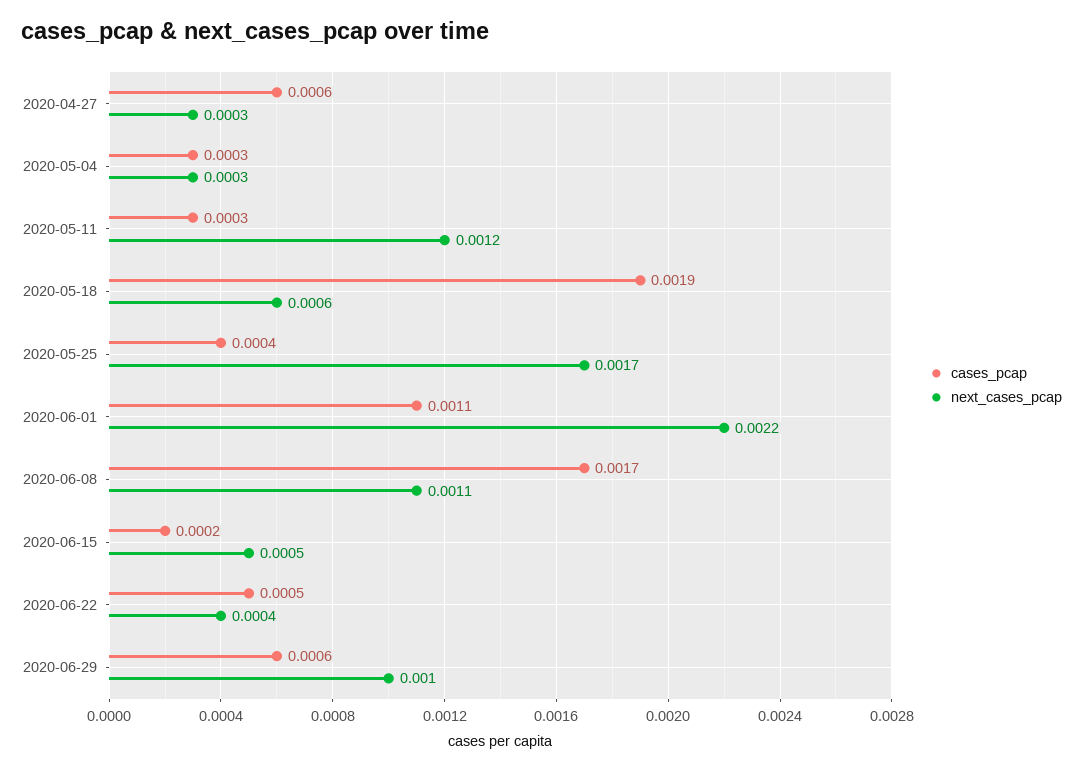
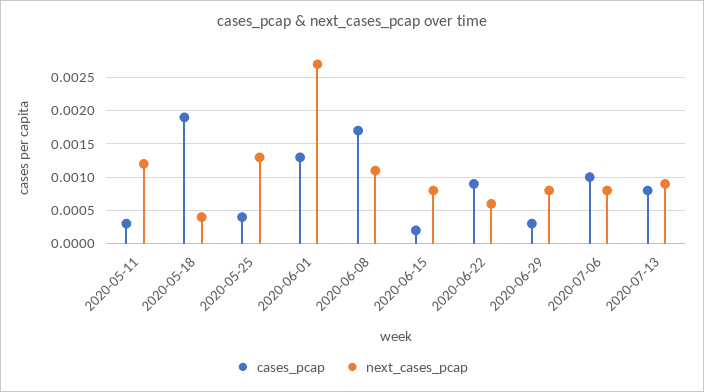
cases_pcap, 2020-04-27: 0.0006 -> none
next_cases_pcap, 2020-04-27: 0.0003 -> none
cases_pcap, 2020-05-04: 0.0003 -> none
next_cases_pcap, 2020-05-04: 0.0003 -> none
next_cases_pcap, 2020-05-18: 0.0006 -> 0.0004
next_cases_pcap, 2020-05-25: 0.0017 -> 0.0013
cases_pcap, 2020-06-01: 0.0011 -> 0.0013
next_cases_pcap, 2020-06-01: 0.0022 -> 0.0027
next_cases_pcap, 2020-06-15: 0.0005 -> 0.0008
cases_pcap, 2020-06-22: 0.0005 -> 0.0009
next_cases_pcap, 2020-06-22: 0.0004 -> 0.0006
cases_pcap, 2020-06-29: 0.0006 -> 0.0003
next_cases_pcap, 2020-06-29: 0.001 -> 0.0008
cases_pcap, 2020-07-06: none -> 0.001
next_cases_pcap, 2020-07-06: none -> 0.0008
cases_pcap, 2020-07-13: none -> 0.0008
next_cases_pcap, 2020-07-13: none -> 0.0009

